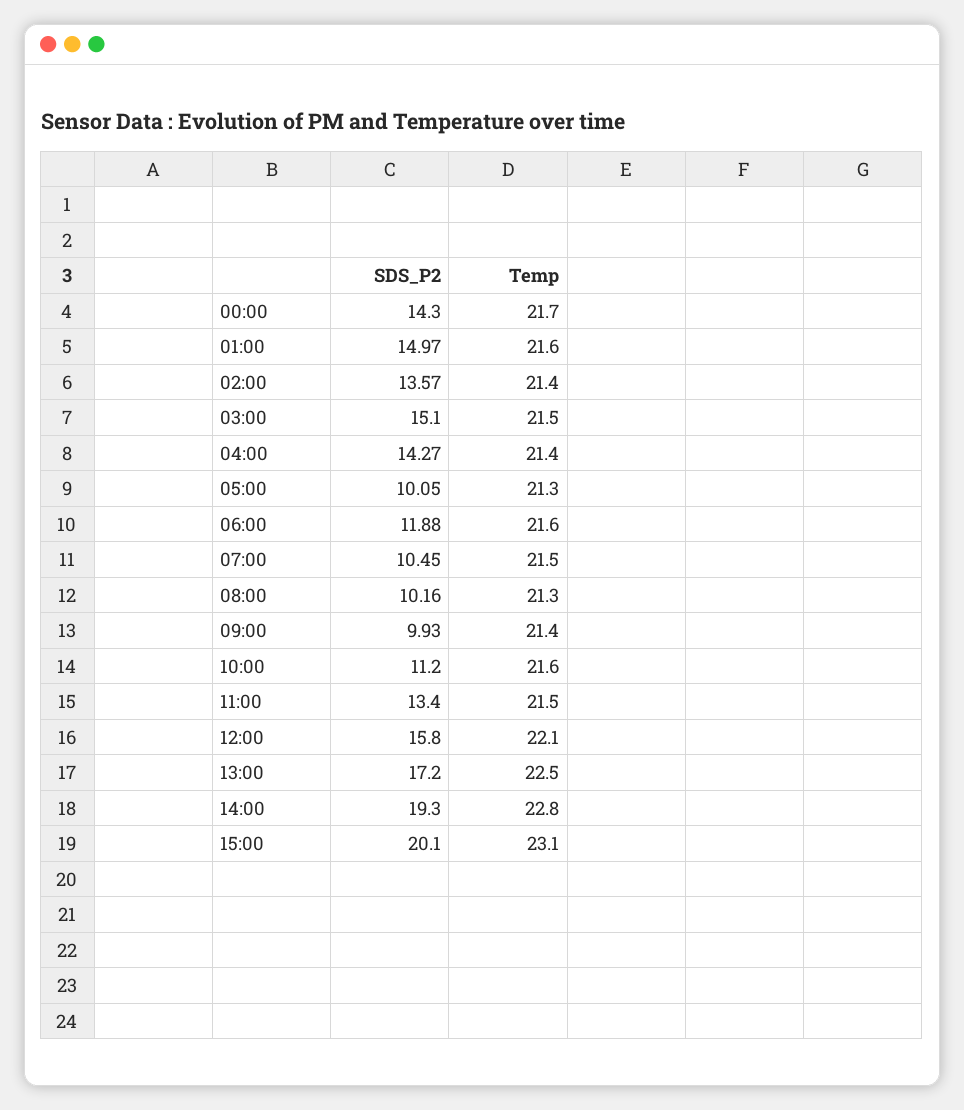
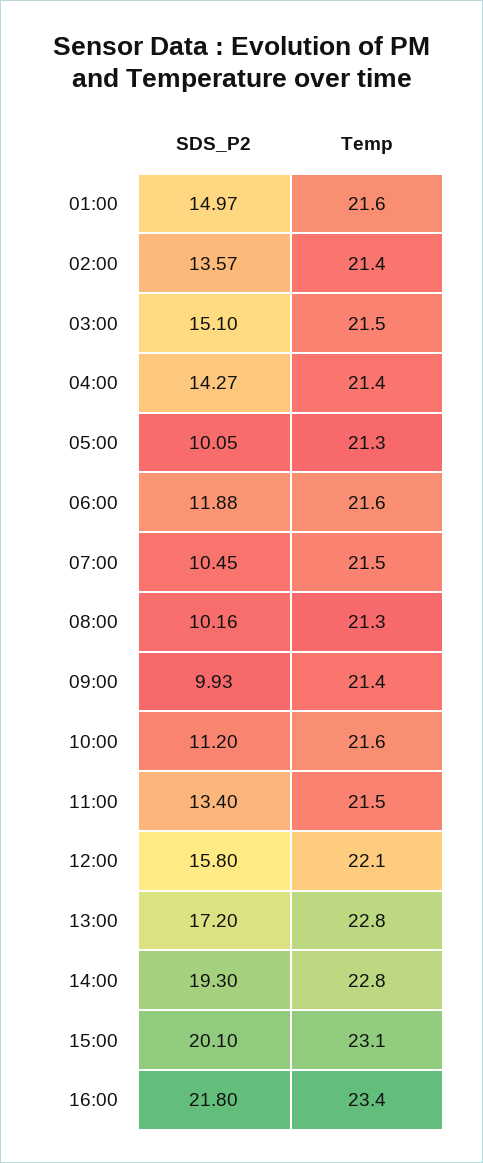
SDS_P2, 00:00: 14.3 -> none
Temp, 00:00: 21.7 -> none
Temp, 13:00: 22.5 -> 22.8
SDS_P2, 16:00: none -> 21.8
Temp, 16:00: none -> 23.4

